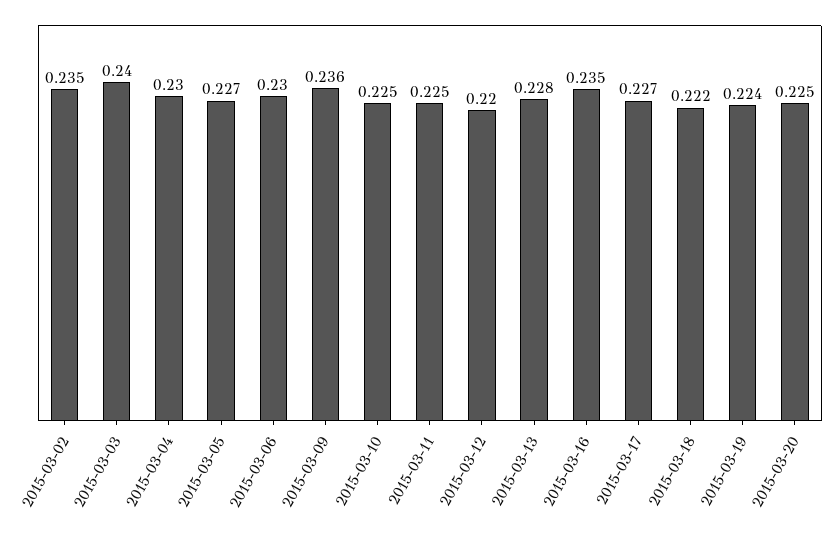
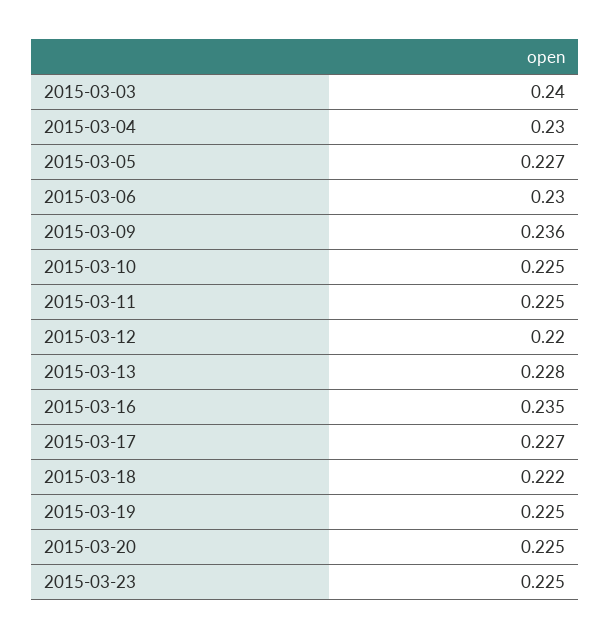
2015-03-02: 0.235 -> none
2015-03-19: 0.224 -> 0.225
2015-03-23: none -> 0.225

